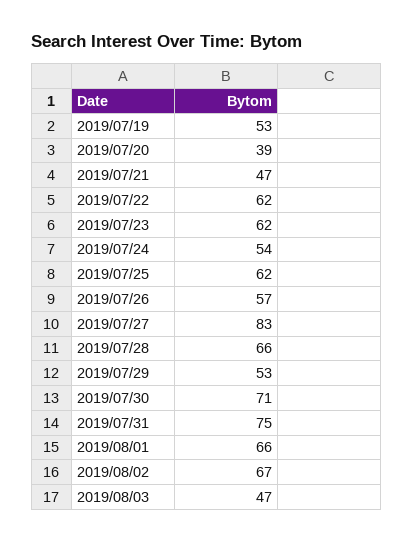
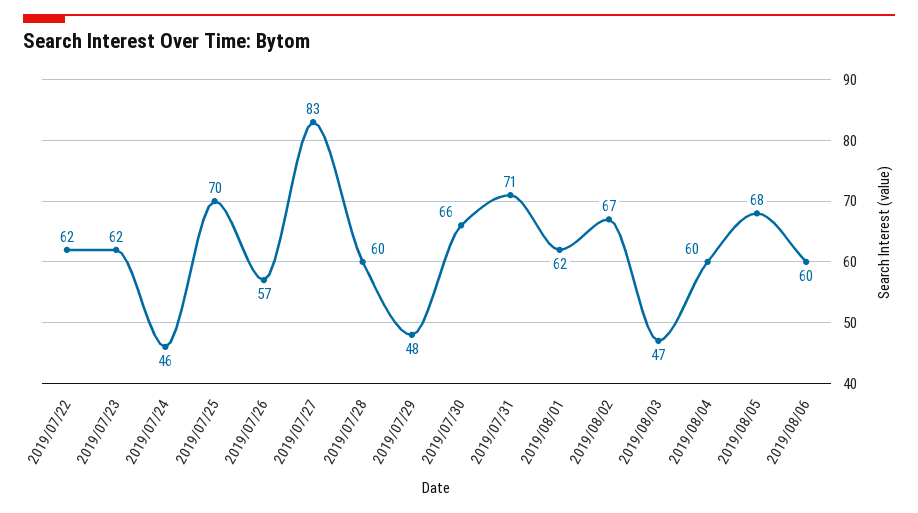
2019/07/19: 53 -> none
2019/07/20: 39 -> none
2019/07/21: 47 -> none
2019/07/24: 54 -> 46
2019/07/25: 62 -> 70
2019/07/28: 66 -> 60
2019/07/29: 53 -> 48
2019/07/30: 71 -> 66
2019/07/31: 75 -> 71
2019/08/01: 66 -> 62
2019/08/04: none -> 60
2019/08/05: none -> 68
2019/08/06: none -> 60

